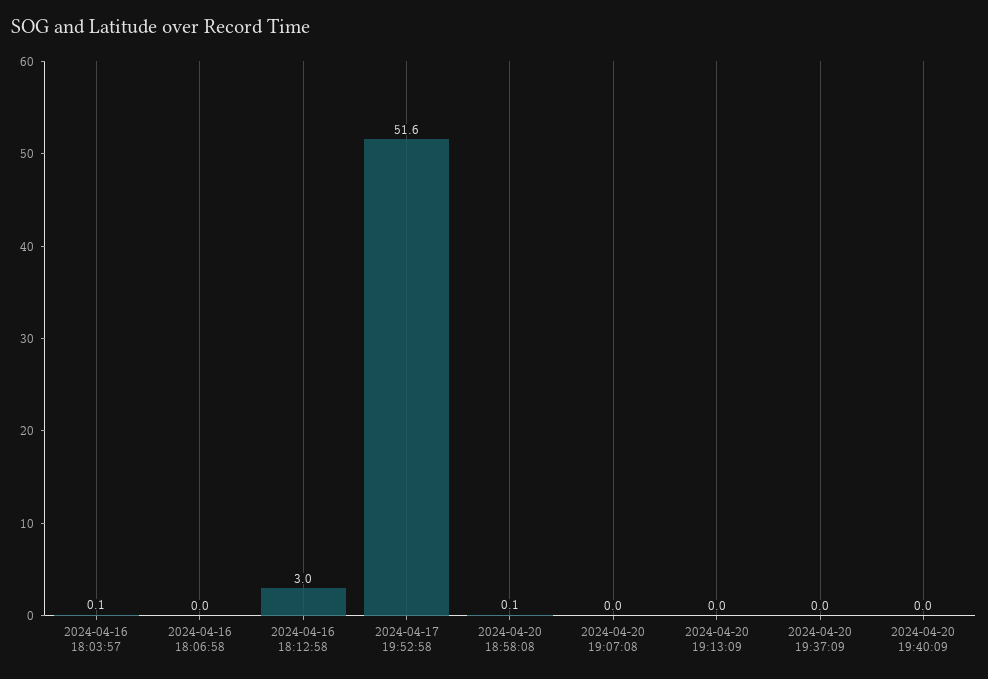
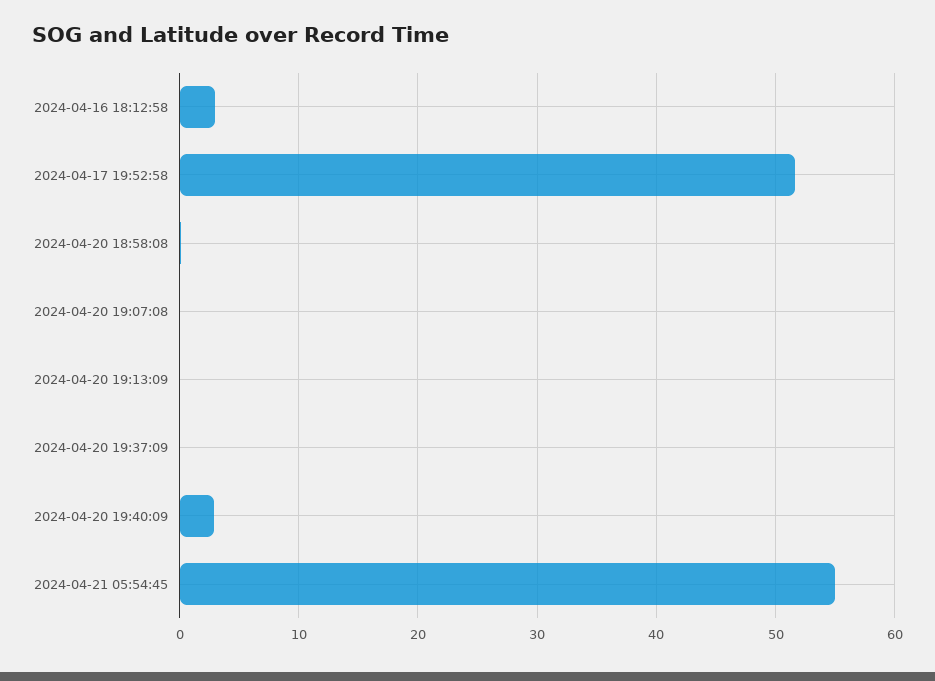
2024-04-16 18:03:57: 0.1 -> none
2024-04-16 18:06:58: 0 -> none
2024-04-20 19:40:09: 0 -> 3
2024-04-21 05:54:45: none -> 55

